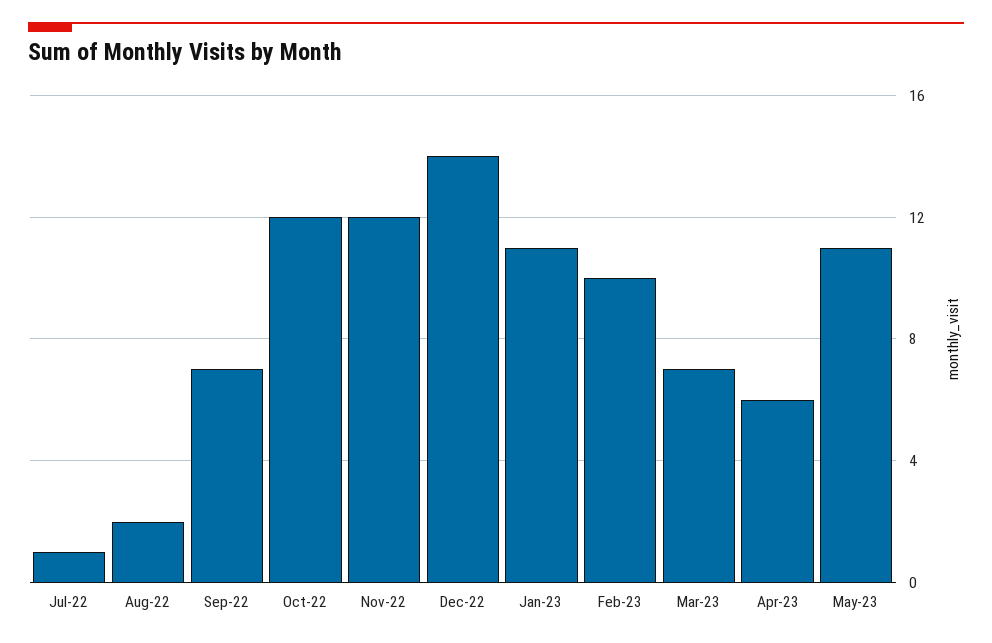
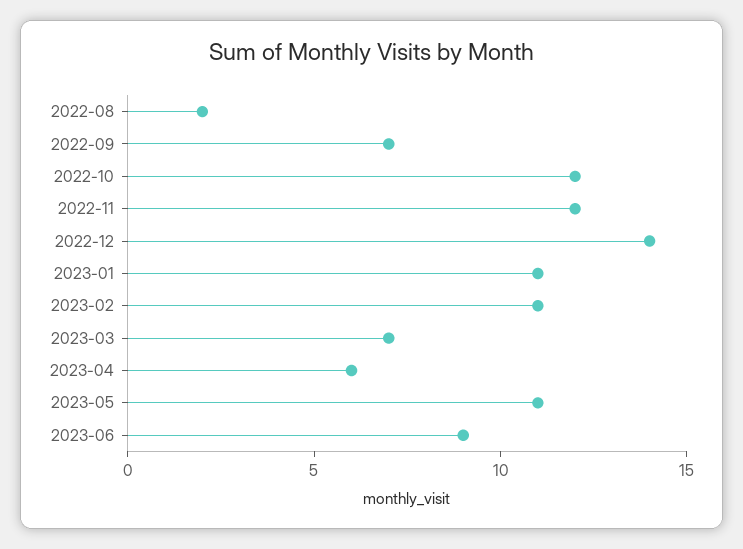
Jul-22: 1 -> none
Feb-23: 10 -> 11
2023-06: none -> 9

